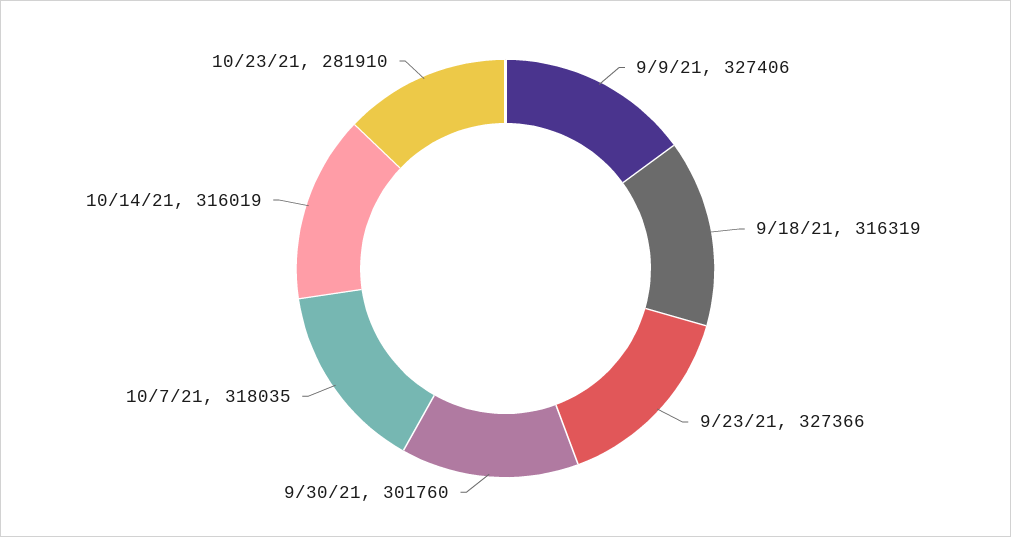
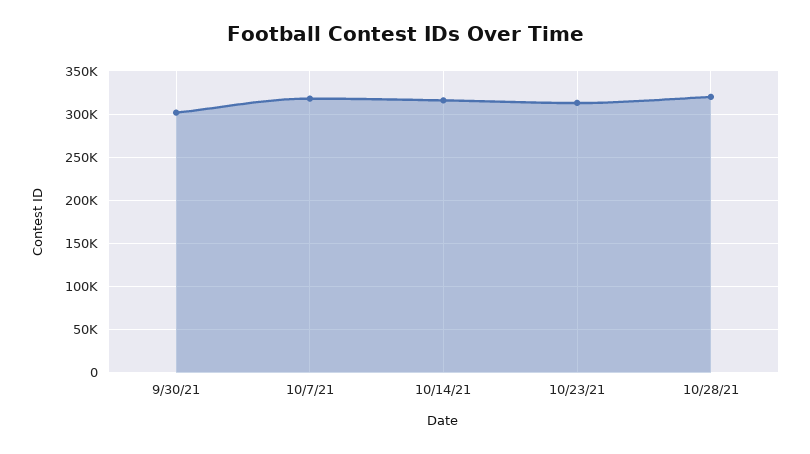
9/9/21: 327406 -> none
9/18/21: 316319 -> none
9/23/21: 327366 -> none
10/23/21: 281910 -> 310000
10/28/21: none -> 320000

